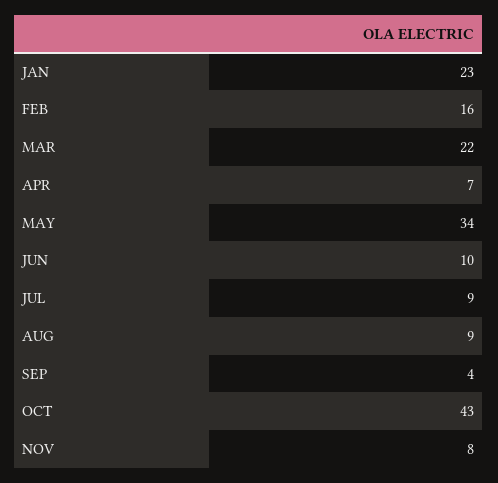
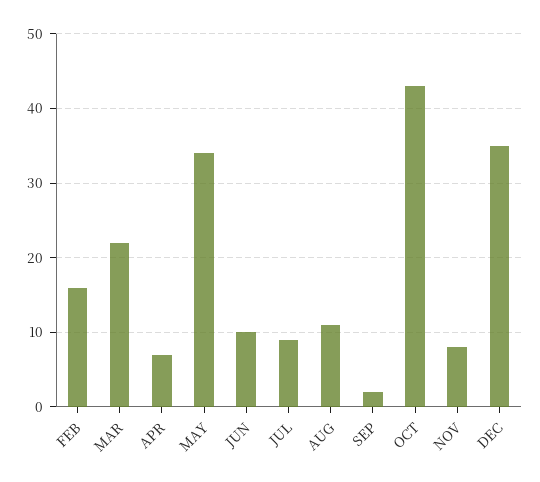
JAN: 23 -> none
AUG: 9 -> 11
SEP: 4 -> 2
DEC: none -> 35

